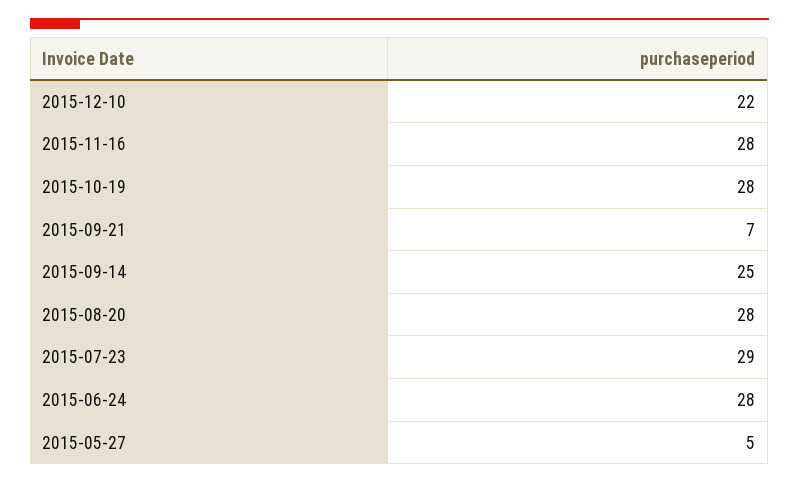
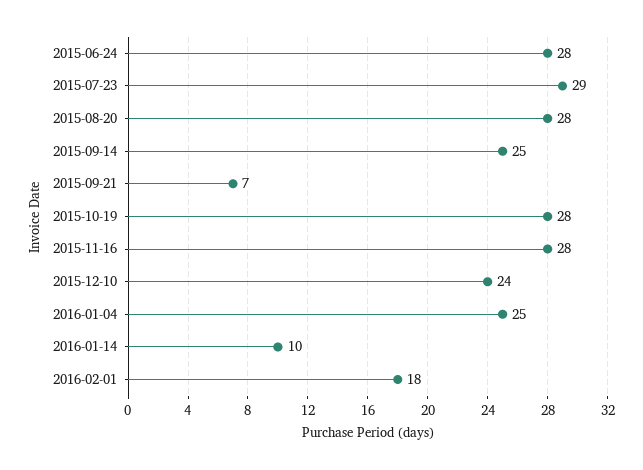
2015-12-10: 22 -> 24
2015-05-27: 5 -> none
2016-01-04: none -> 25
2016-01-14: none -> 10
2016-02-01: none -> 18

